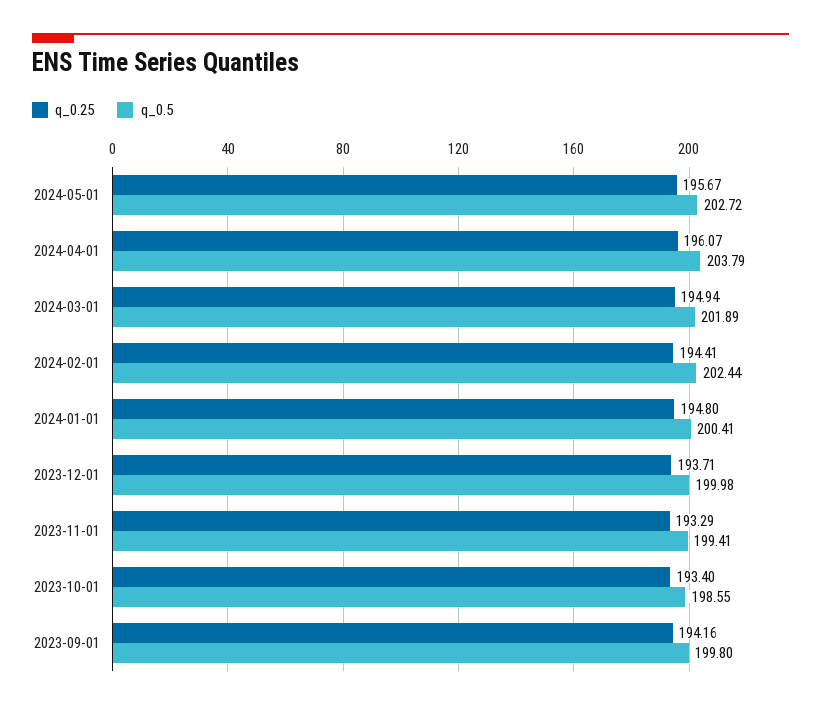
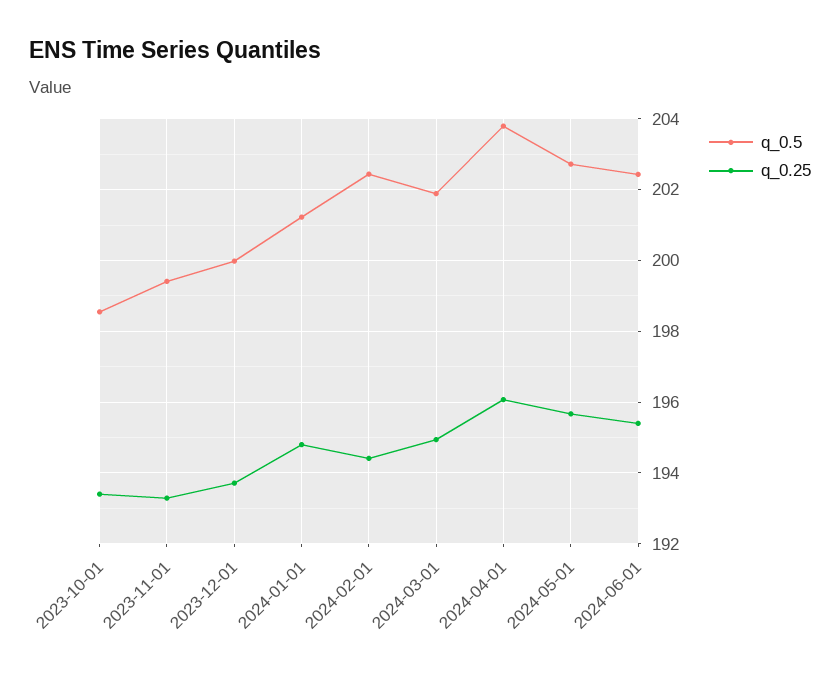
q_0.5, 2024-01-01: 200.41 -> 201.2
q_0.25, 2023-09-01: 194.16 -> none
q_0.5, 2023-09-01: 199.8 -> none
q_0.5, 2024-06-01: none -> 202.4
q_0.25, 2024-06-01: none -> 195.4

